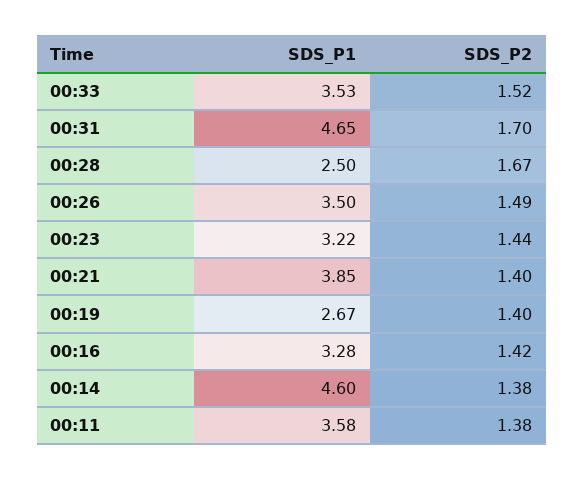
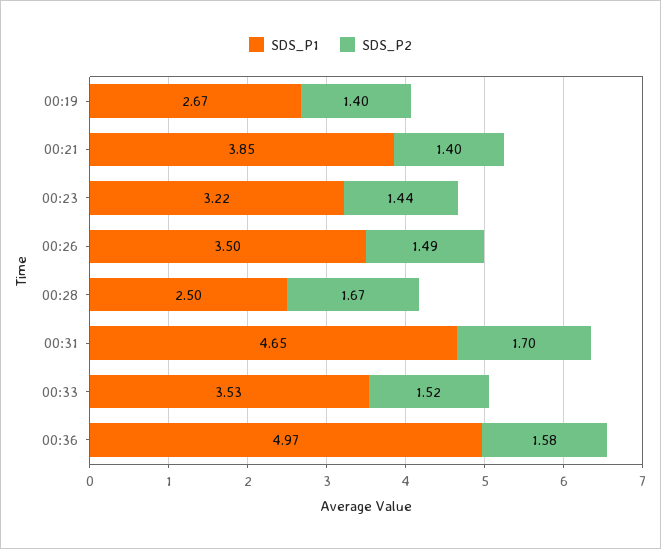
SDS_P1, 00:16: 3.28 -> none
SDS_P2, 00:16: 1.42 -> none
SDS_P1, 00:14: 4.6 -> none
SDS_P2, 00:14: 1.38 -> none
SDS_P1, 00:11: 3.58 -> none
SDS_P2, 00:11: 1.38 -> none
SDS_P1, 00:36: none -> 4.97
SDS_P2, 00:36: none -> 1.58

